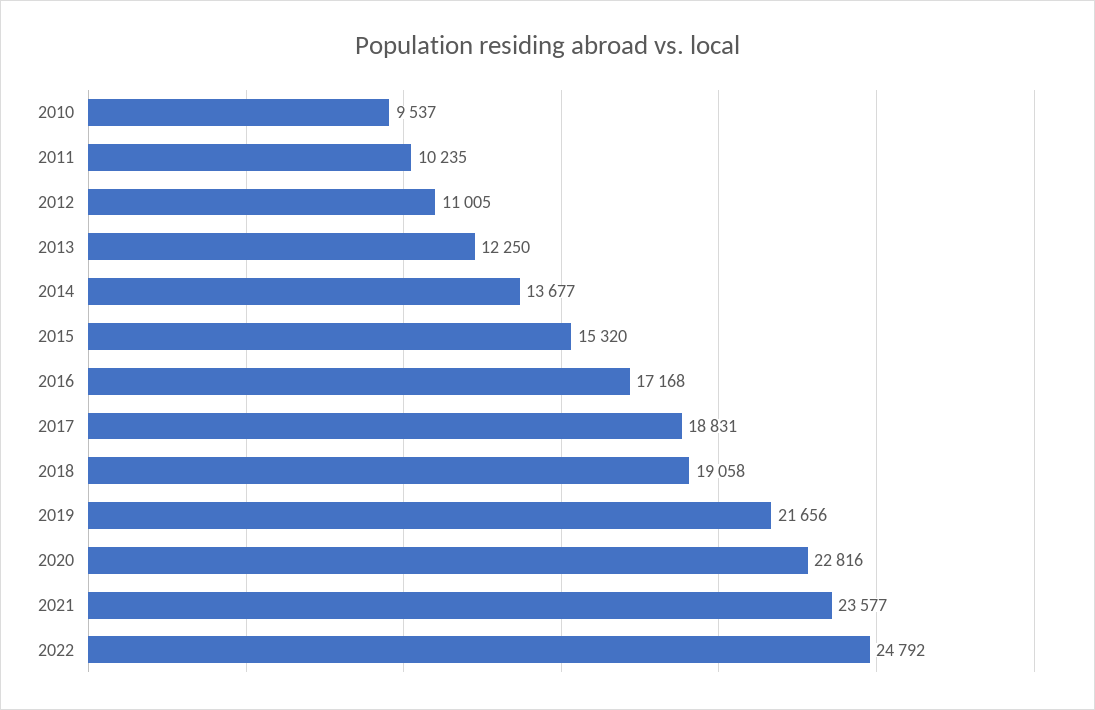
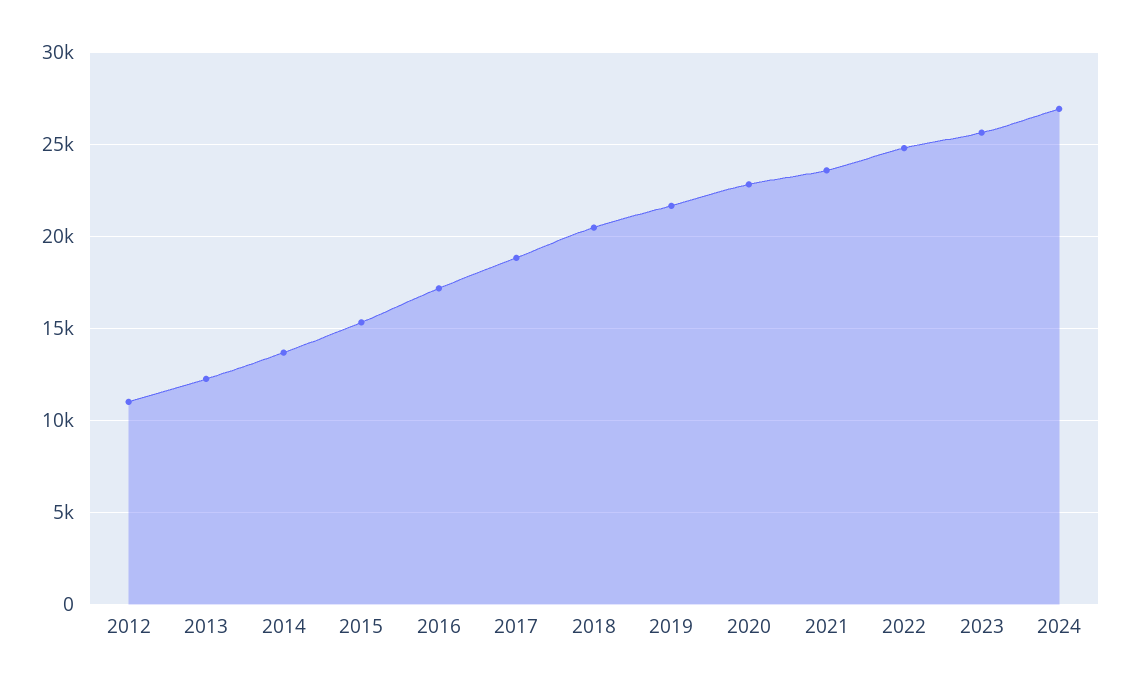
2010: 9537 -> none
2011: 10235 -> none
2018: 19058 -> 20500
2023: none -> 25500
2024: none -> 27000

